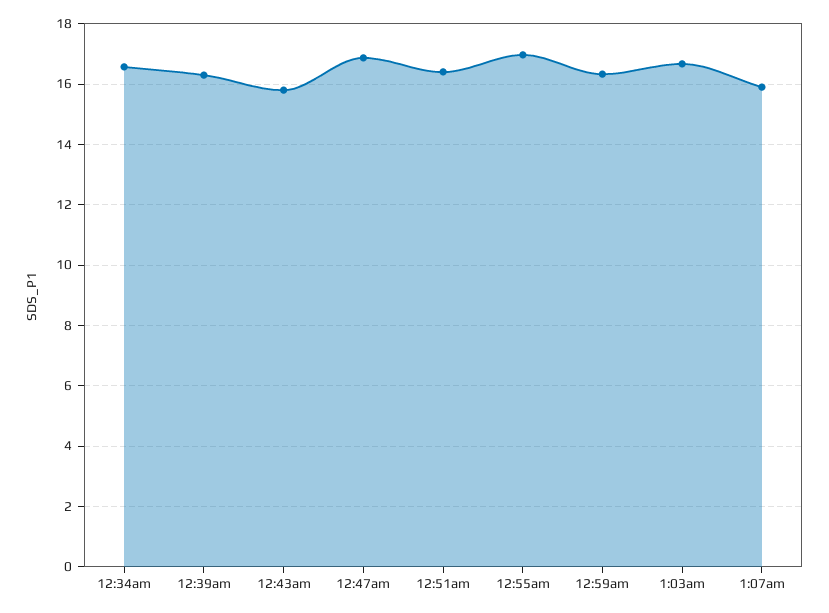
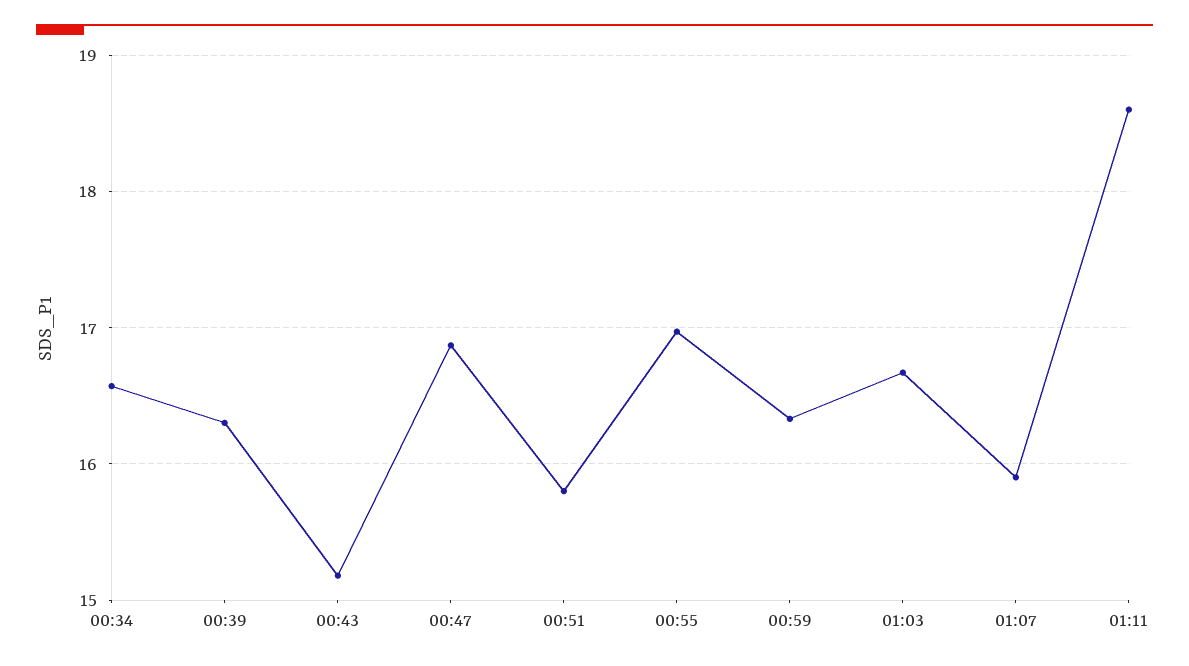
12:43am: 15.8 -> 15.2
12:51am: 16.4 -> 15.8
01:11: none -> 18.6

